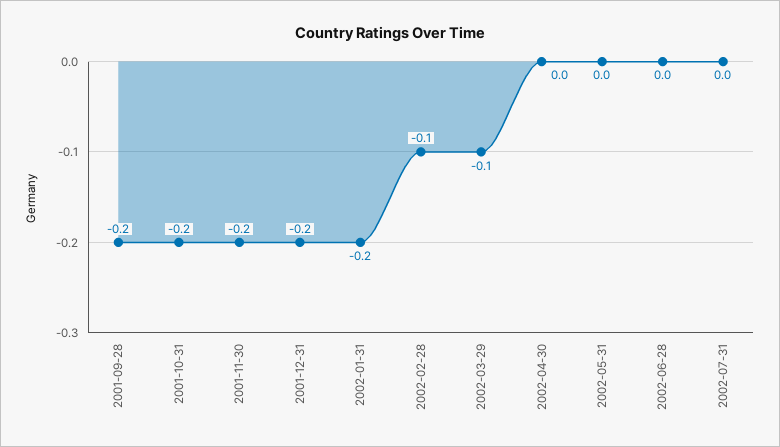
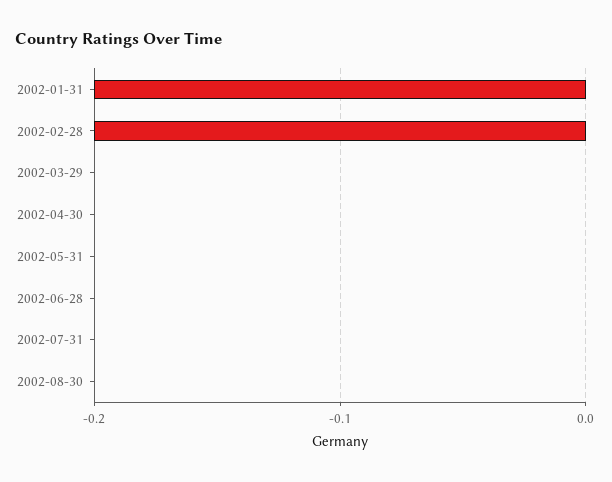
2001-09-28: -0.2 -> none
2001-10-31: -0.2 -> none
2001-11-30: -0.2 -> none
2001-12-31: -0.2 -> none
2002-02-28: -0.1 -> -0.2
2002-03-29: -0.1 -> 0
2002-08-30: none -> 0

